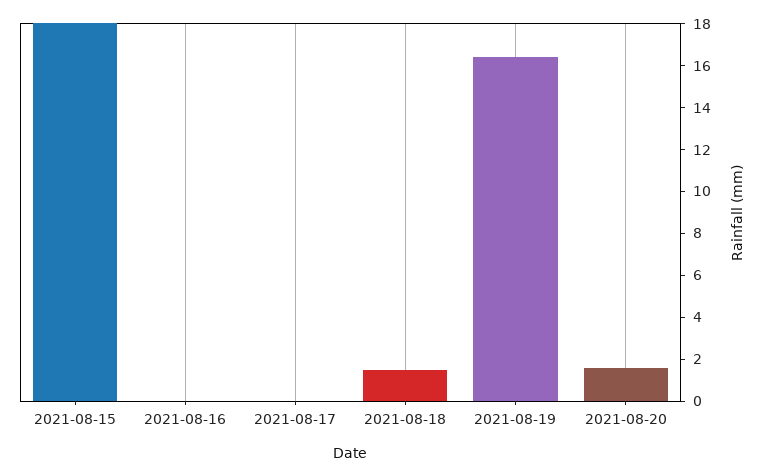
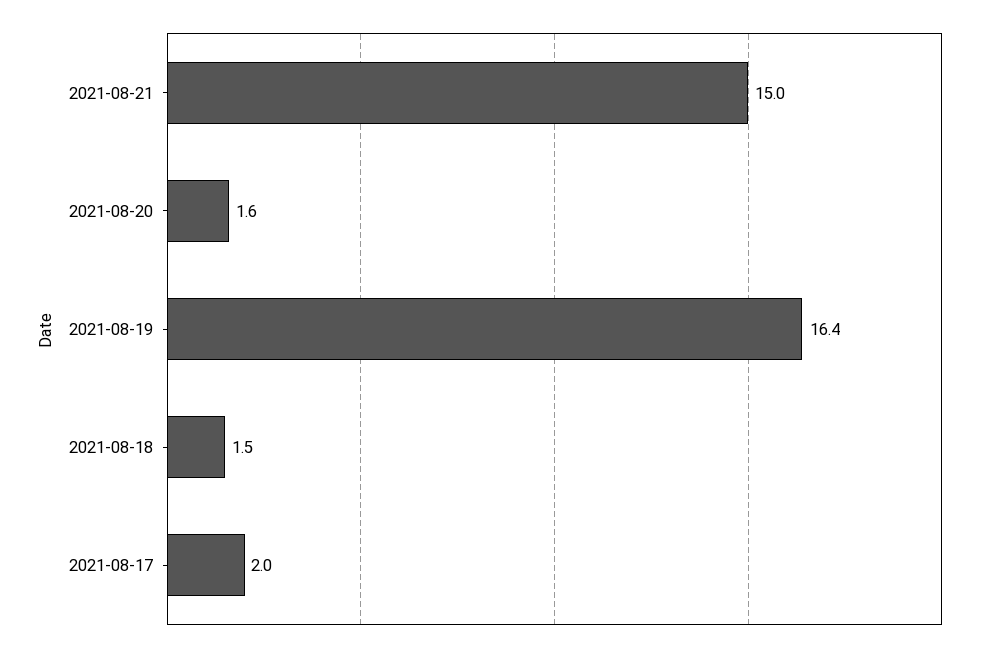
2021-08-15: 18 -> none
2021-08-16: 0 -> none
2021-08-17: 0 -> 2
2021-08-21: none -> 15

